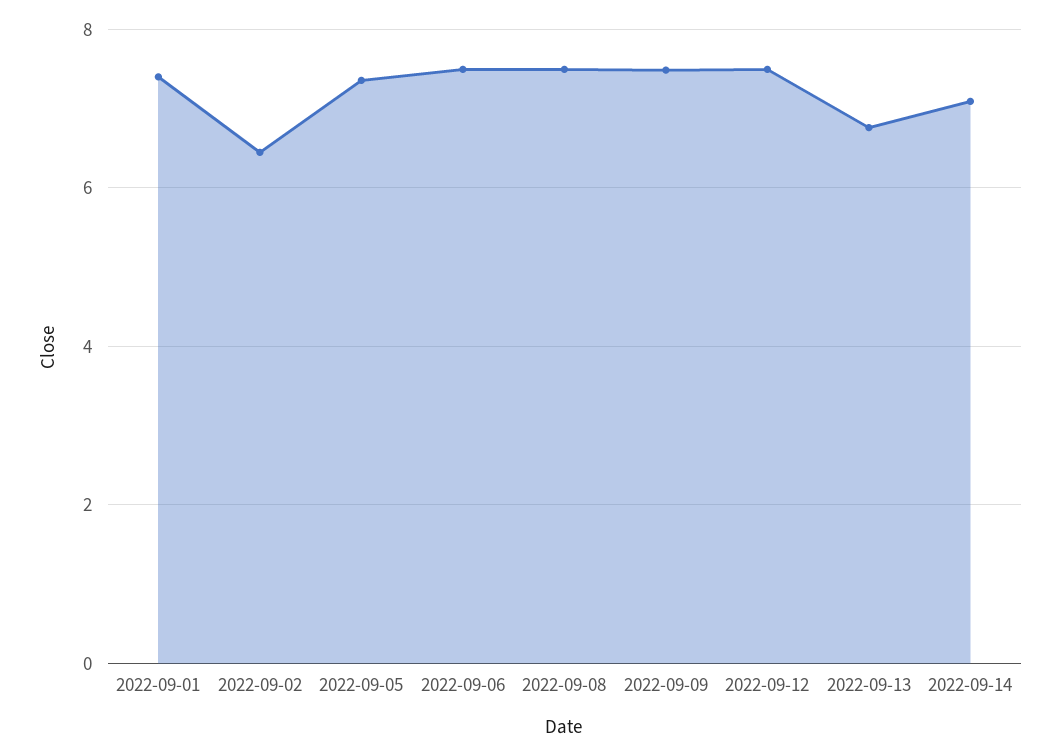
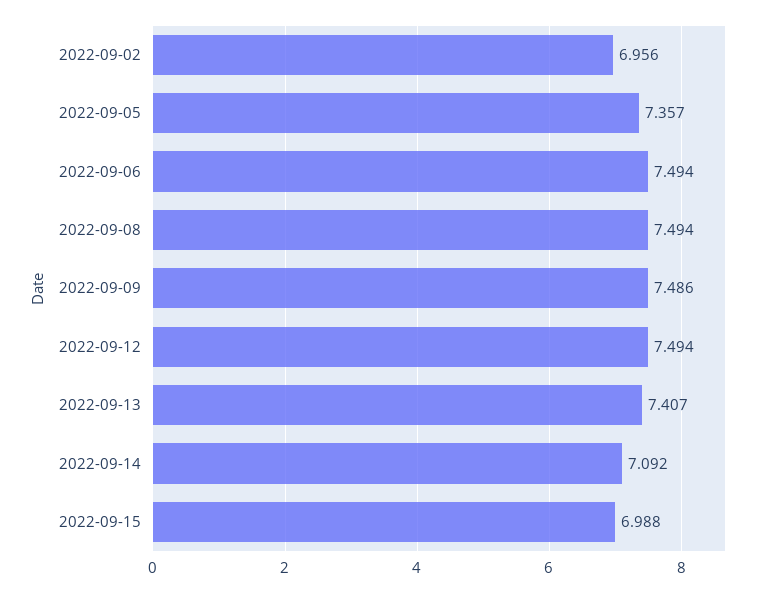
2022-09-01: 7.4 -> none
2022-09-02: 6.4 -> 6.956
2022-09-13: 6.8 -> 7.407
2022-09-15: none -> 6.988

